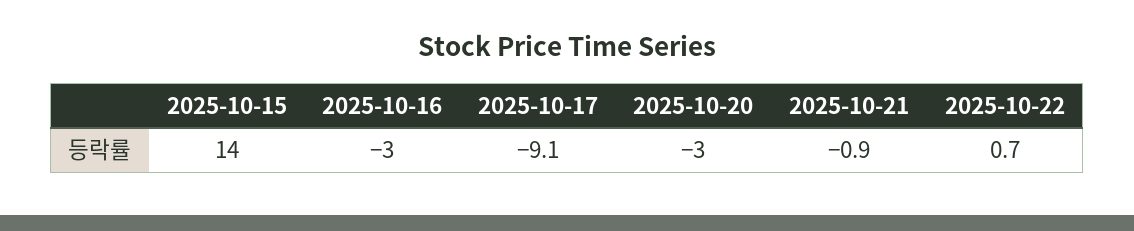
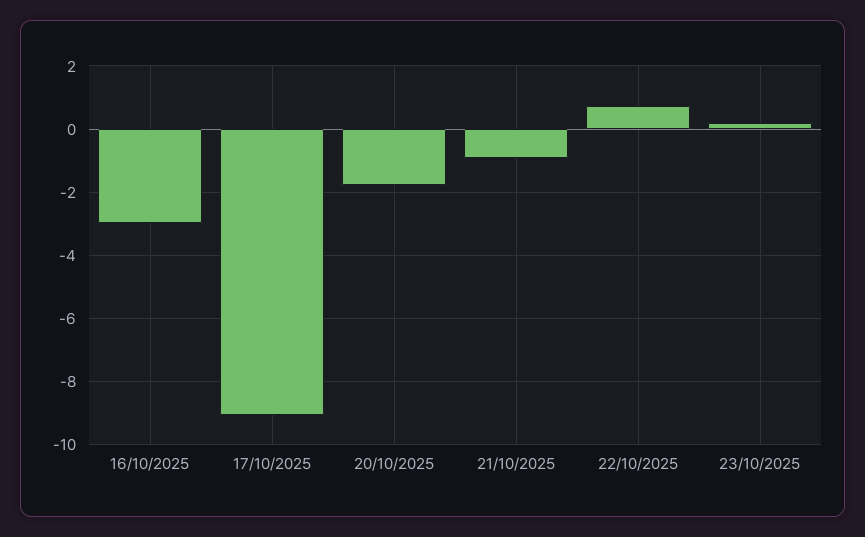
2025-10-15: 14 -> none
2025-10-20: -3 -> -1.8
23/10/2025: none -> 0.2

